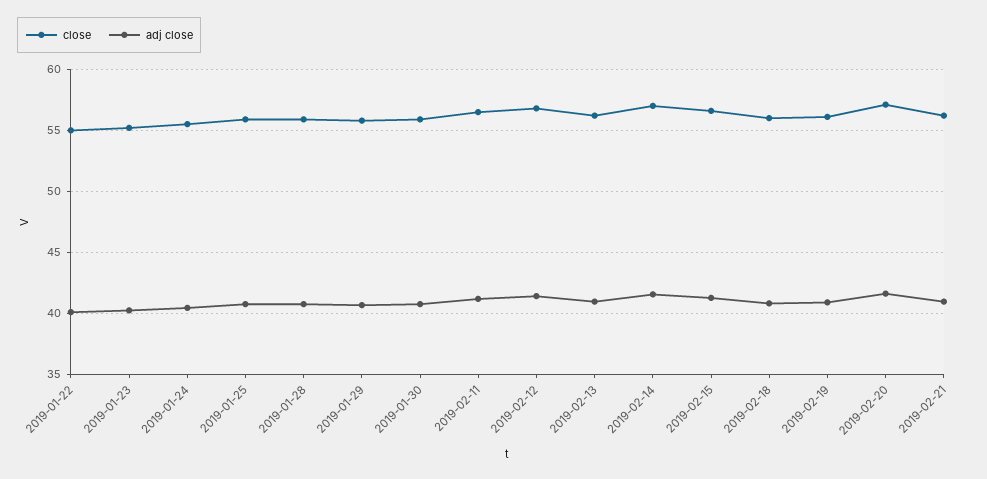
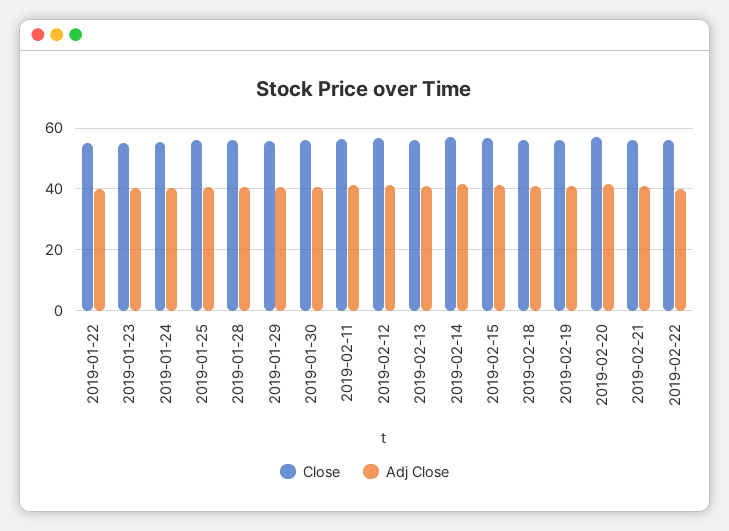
close, 2019-02-22: none -> 56
adj close, 2019-02-22: none -> 40

